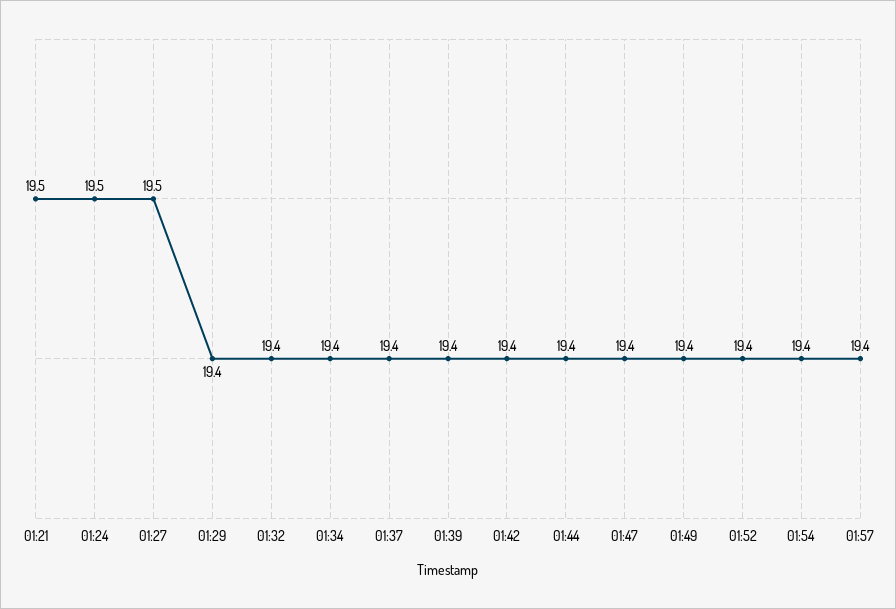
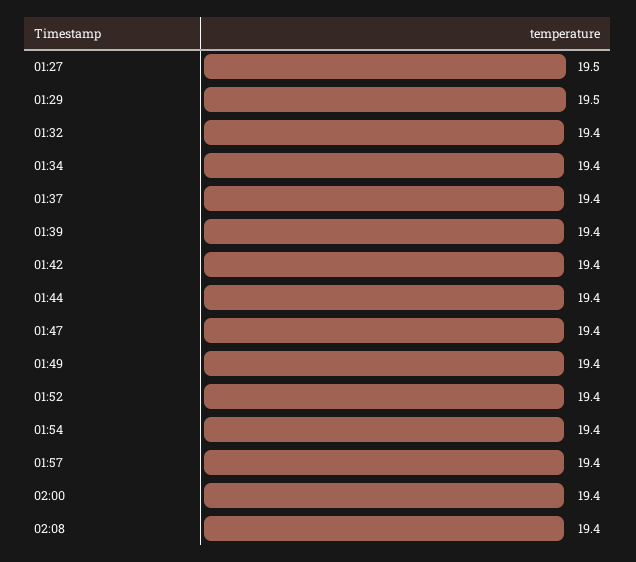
01:21: 19.5 -> none
01:24: 19.5 -> none
01:29: 19.4 -> 19.5
02:00: none -> 19.4
02:08: none -> 19.4

